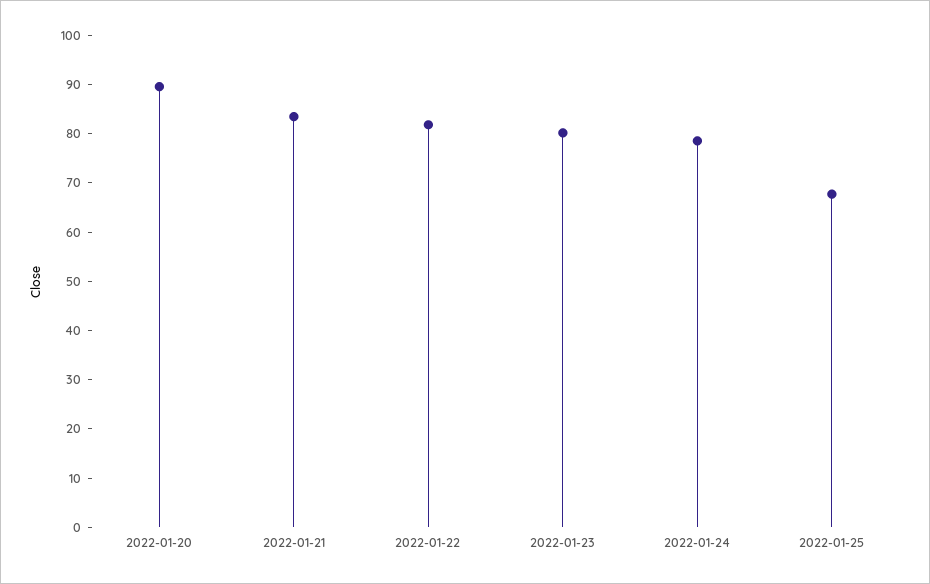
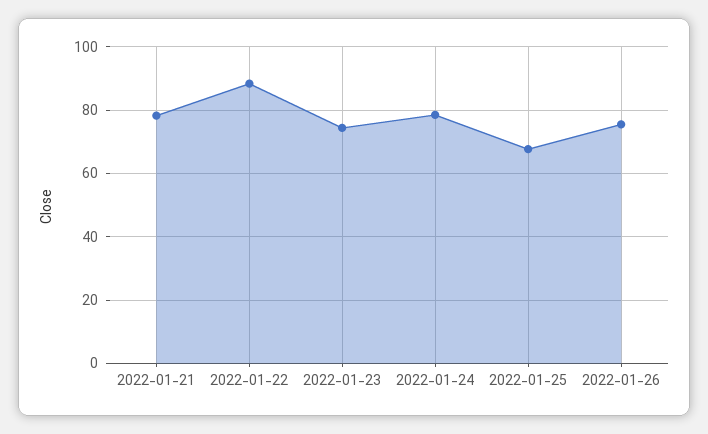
2022-01-20: 90 -> none
2022-01-21: 84 -> 78
2022-01-22: 82 -> 88
2022-01-23: 80 -> 74
2022-01-26: none -> 76

